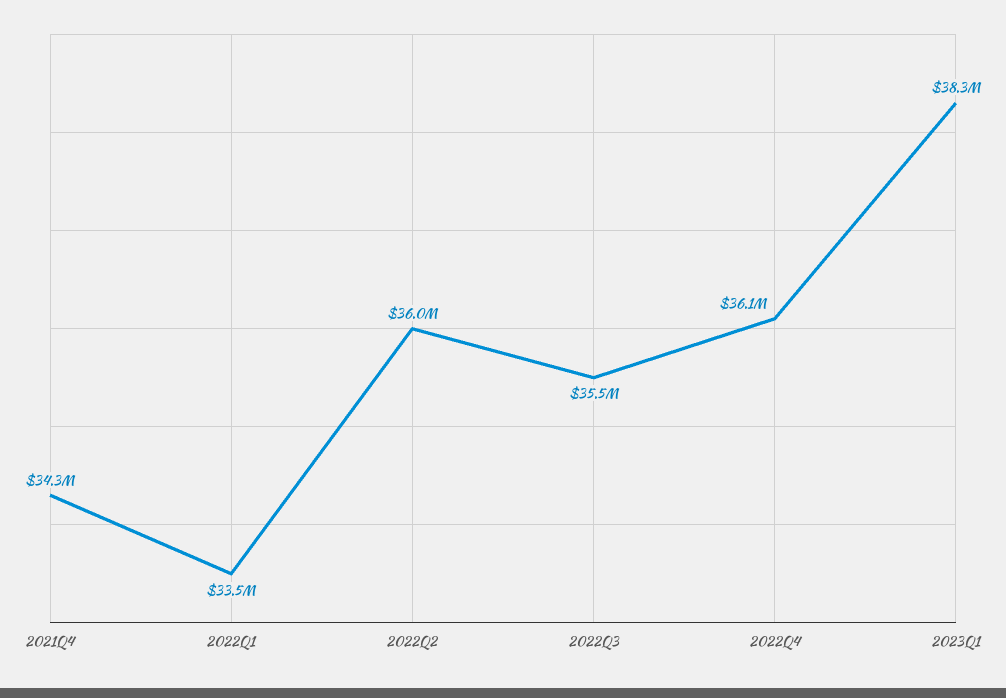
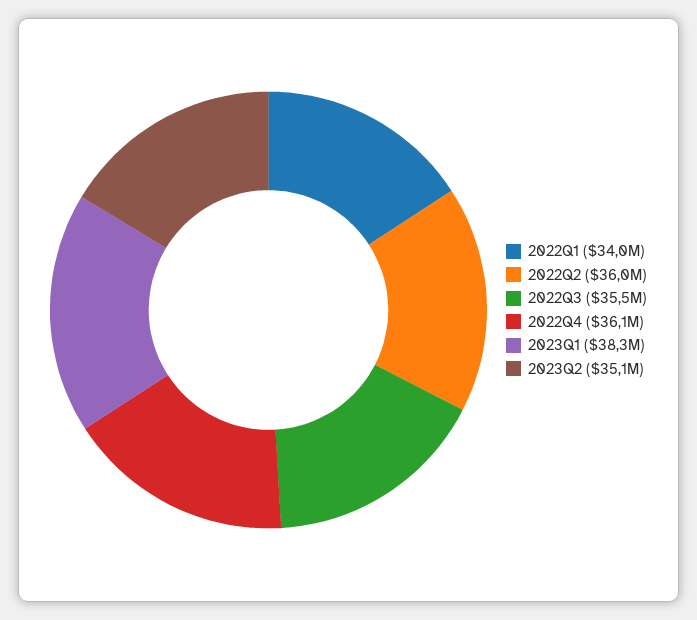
2021Q4: 34300000 -> none
2022Q1: 33500000 -> 34000000
2023Q2: none -> 35100000

